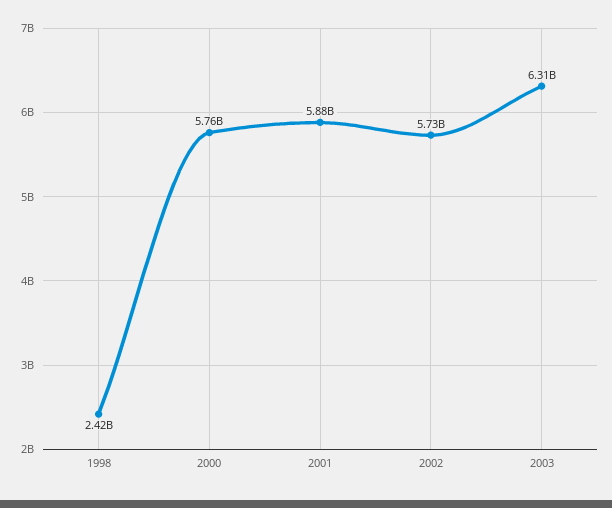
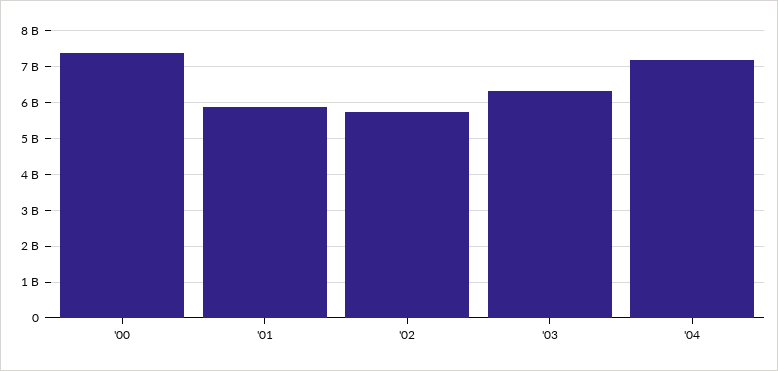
1998: 2420000000 -> none
2000: 5760000000 -> 7400000000
'04: none -> 7200000000

